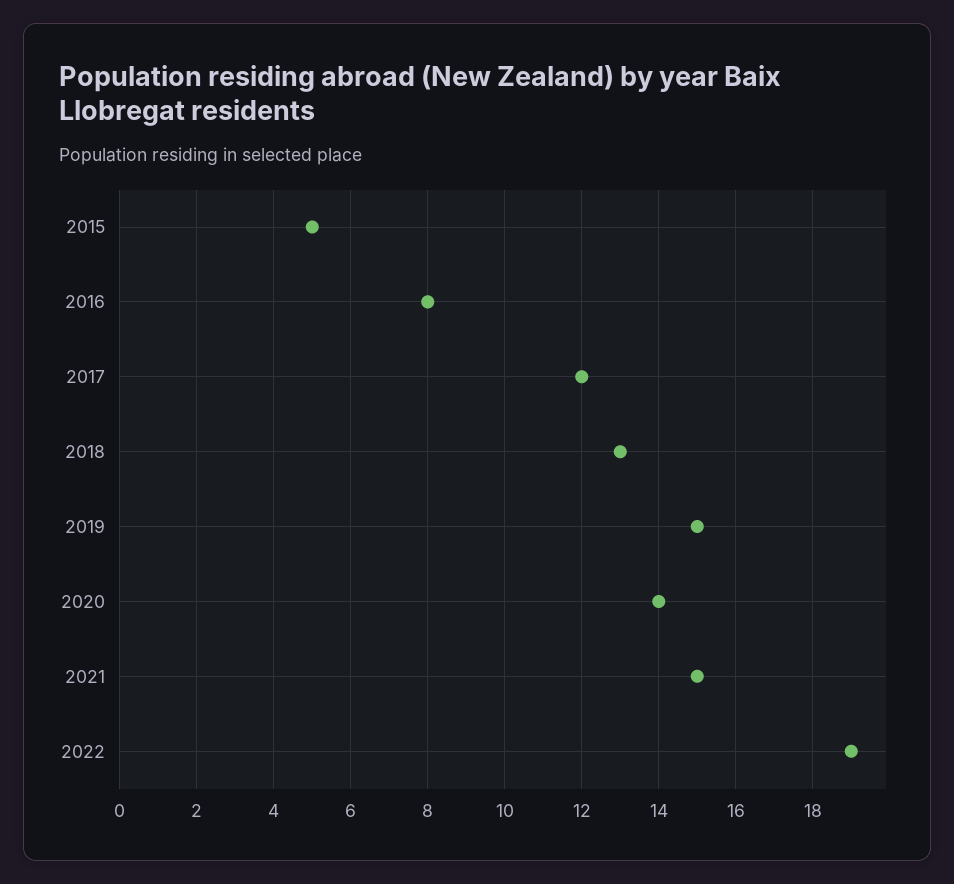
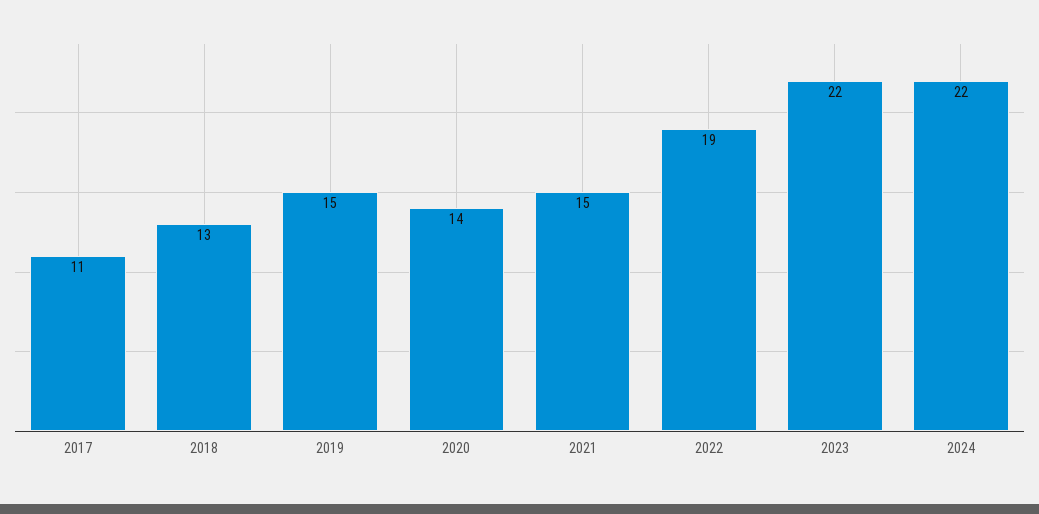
2015: 5 -> none
2016: 8 -> none
2017: 12 -> 11
2023: none -> 22
2024: none -> 22

